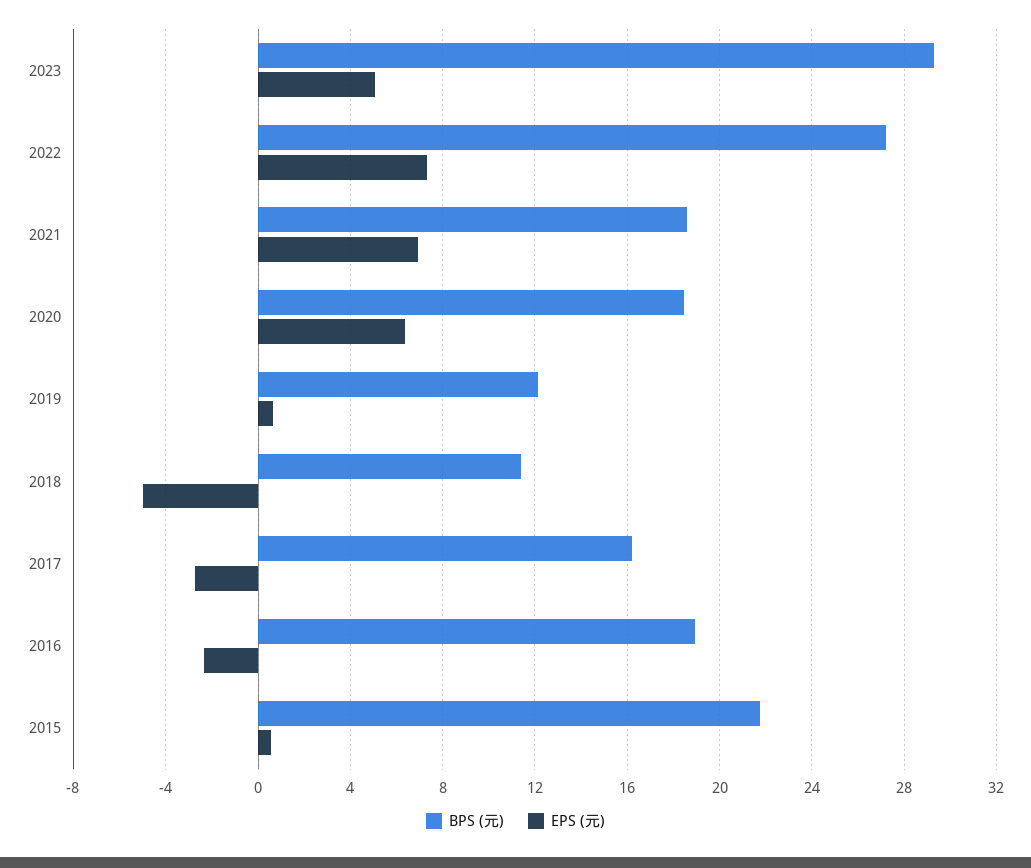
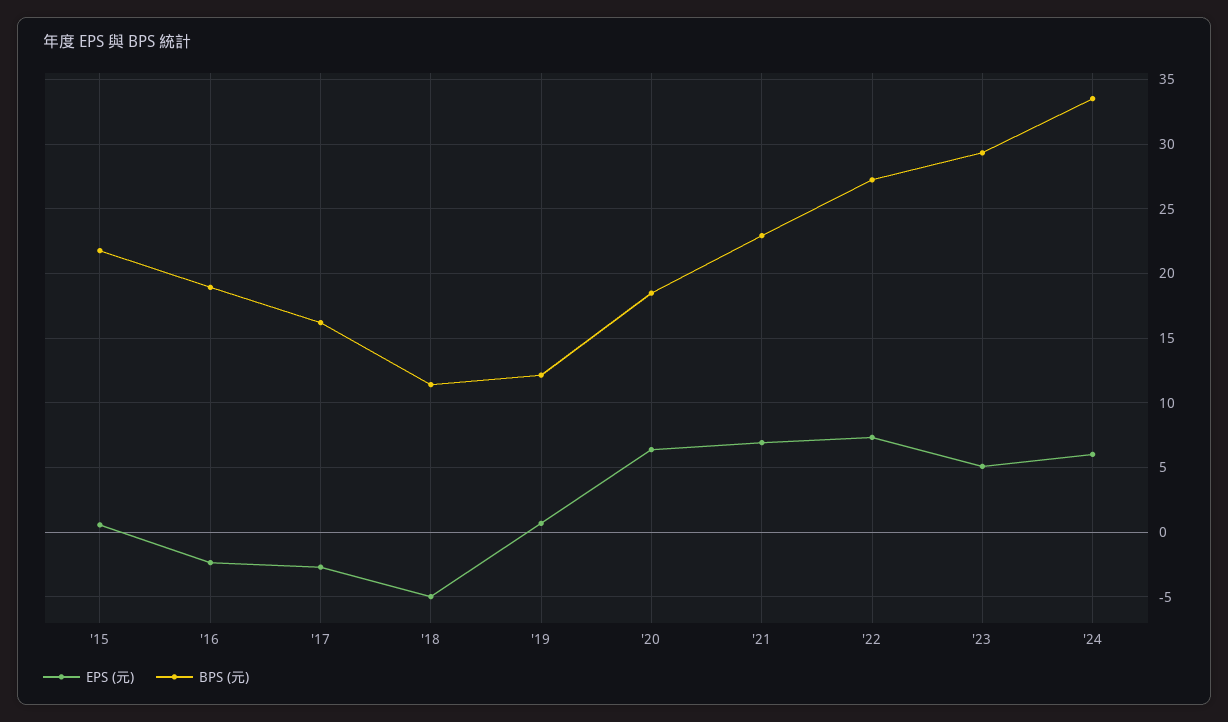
BPS (元), 2021: 18.5 -> 23
EPS (元), '24: none -> 6
BPS (元), '24: none -> 33.5

